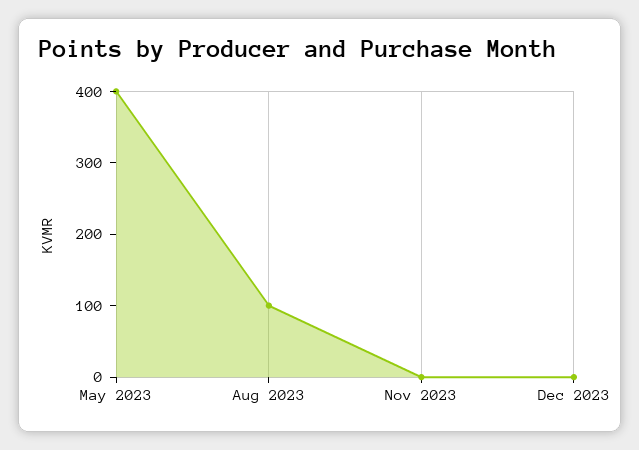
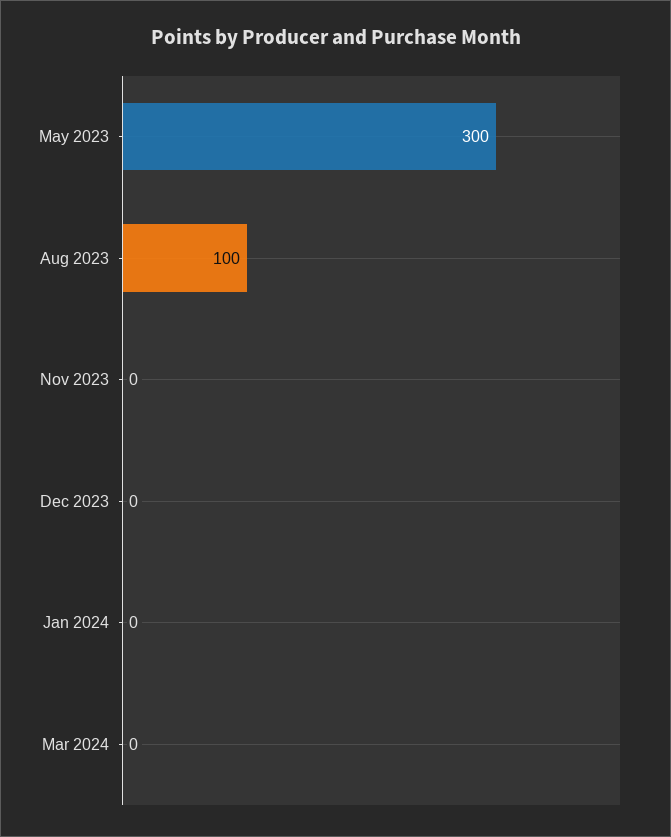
May 2023: 400 -> 300
Jan 2024: none -> 0
Mar 2024: none -> 0

